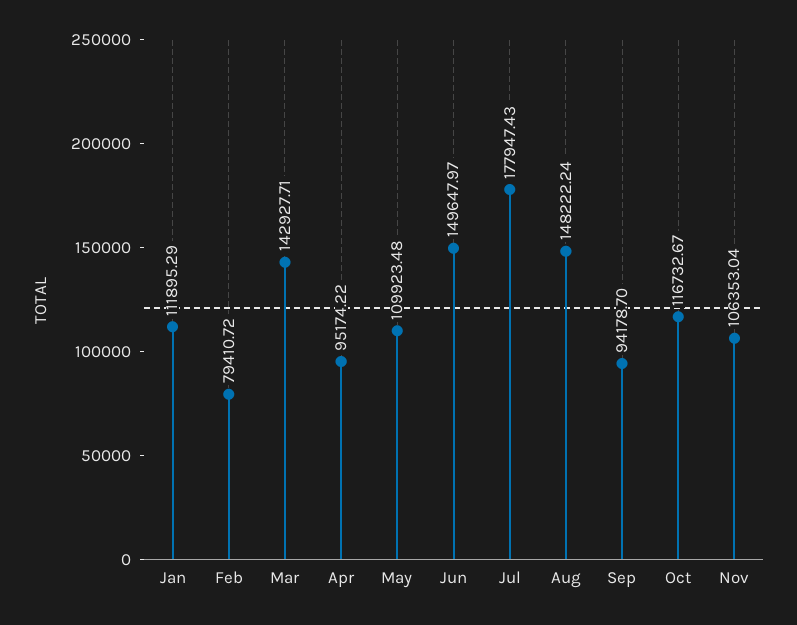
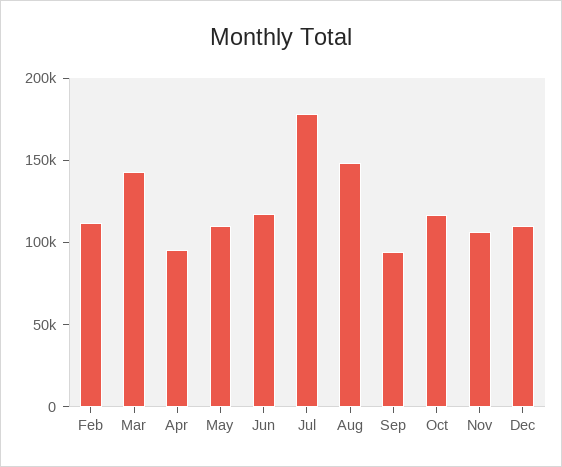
Jan: 111895.29 -> none
Feb: 79410.72 -> 110000
Jun: 149647.97 -> 120000
Dec: none -> 110000

